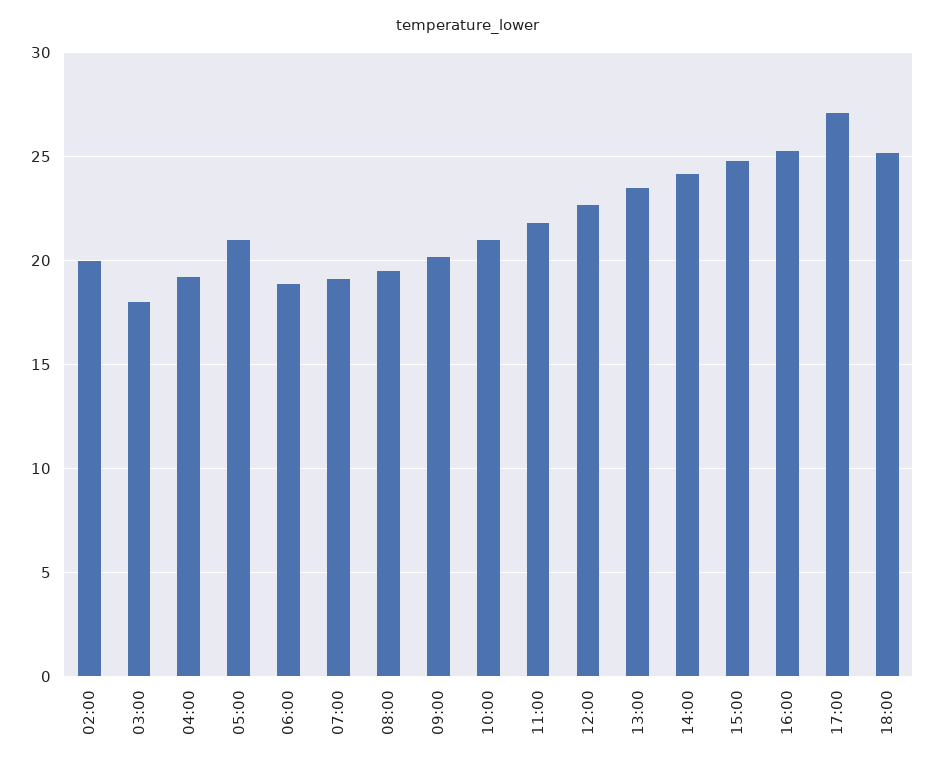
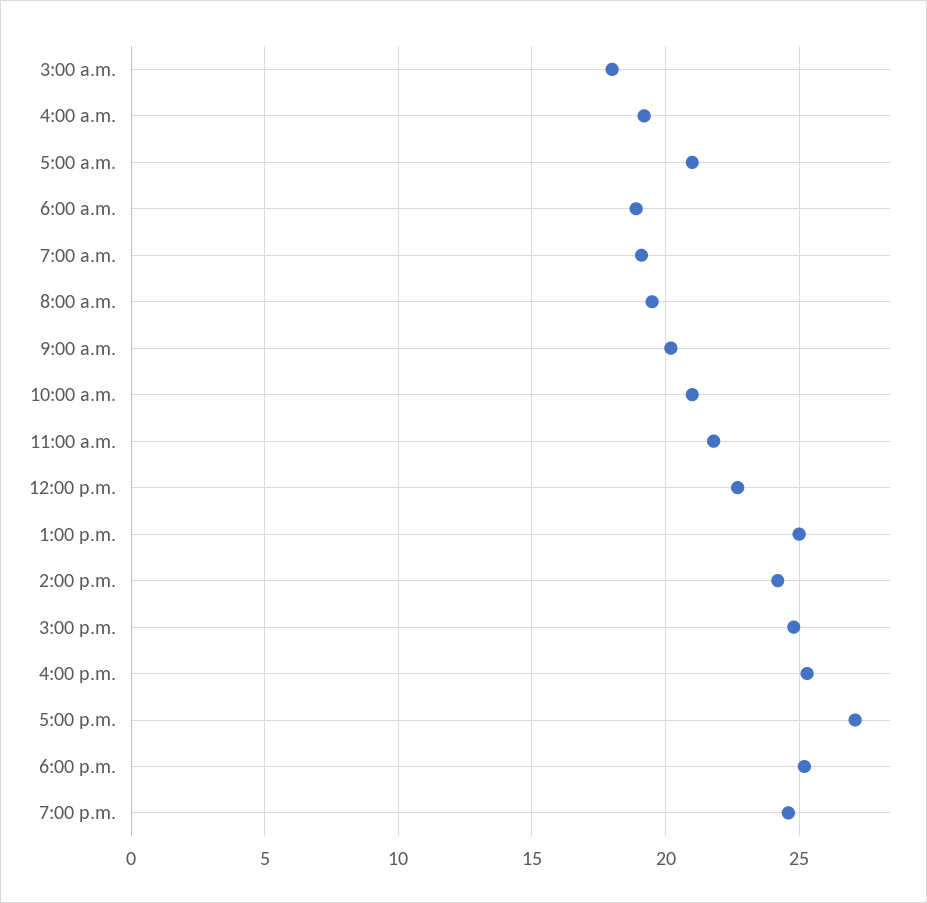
02:00: 20 -> none
13:00: 23.5 -> 25
7:00 p.m.: none -> 24.5

